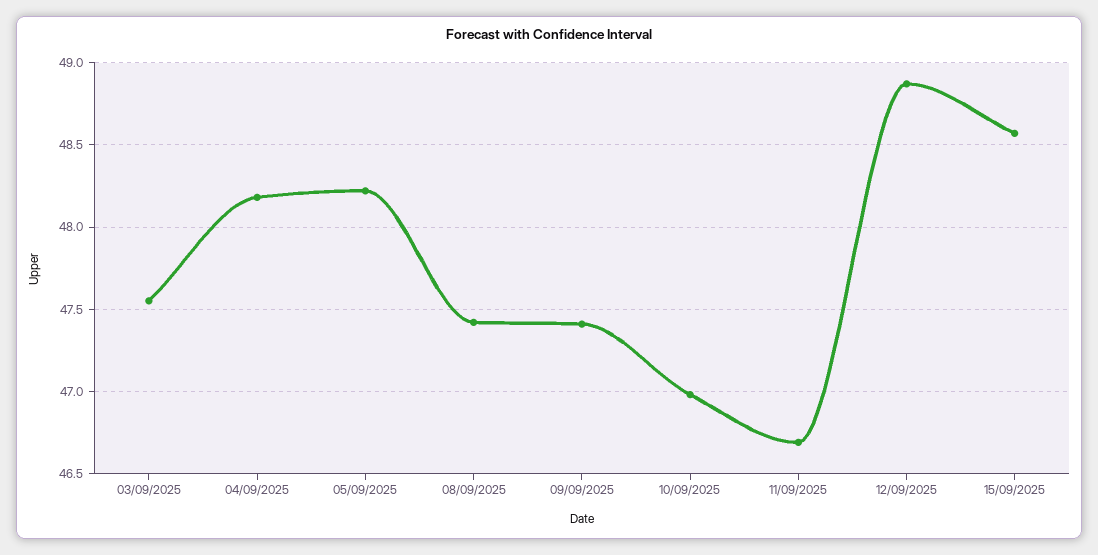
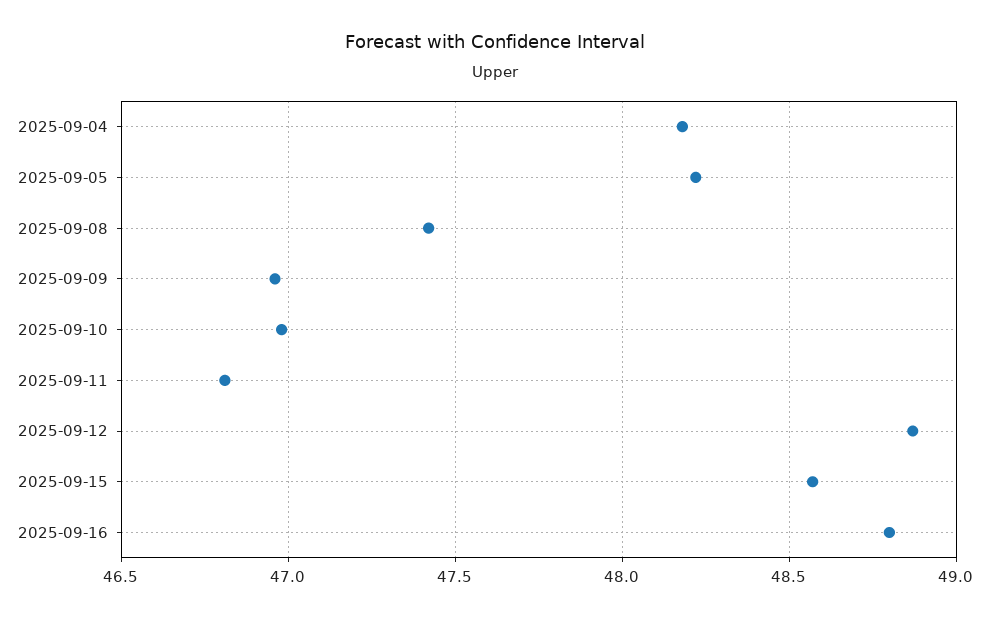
03/09/2025: 47.55 -> none
09/09/2025: 47.4 -> 46.95
11/09/2025: 46.7 -> 46.8
2025-09-16: none -> 48.8

